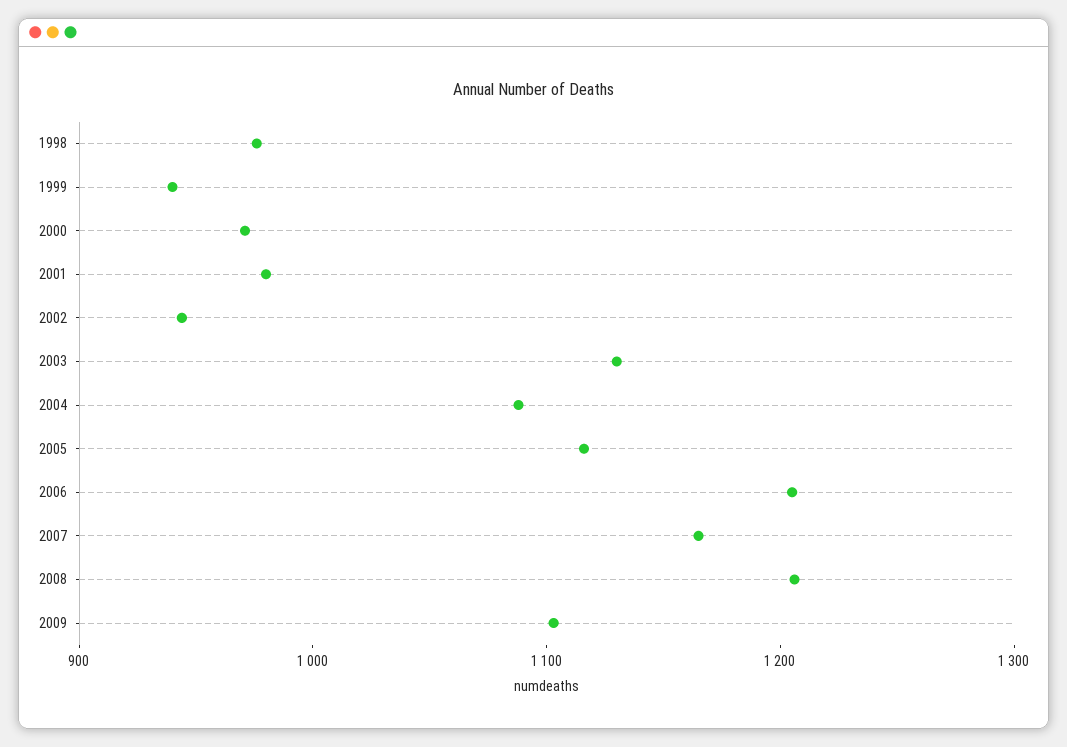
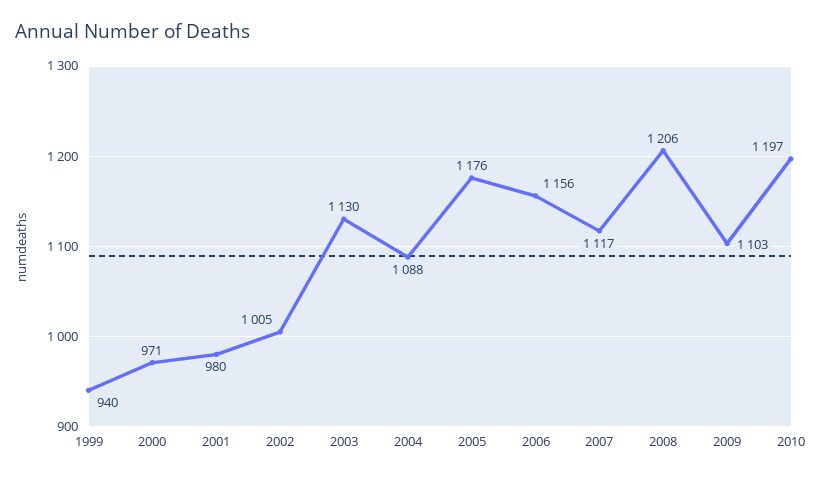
1998: 980 -> none
2002: 940 -> 1005
2005: 1120 -> 1176
2006: 1200 -> 1156
2007: 1160 -> 1117
2010: none -> 1197

